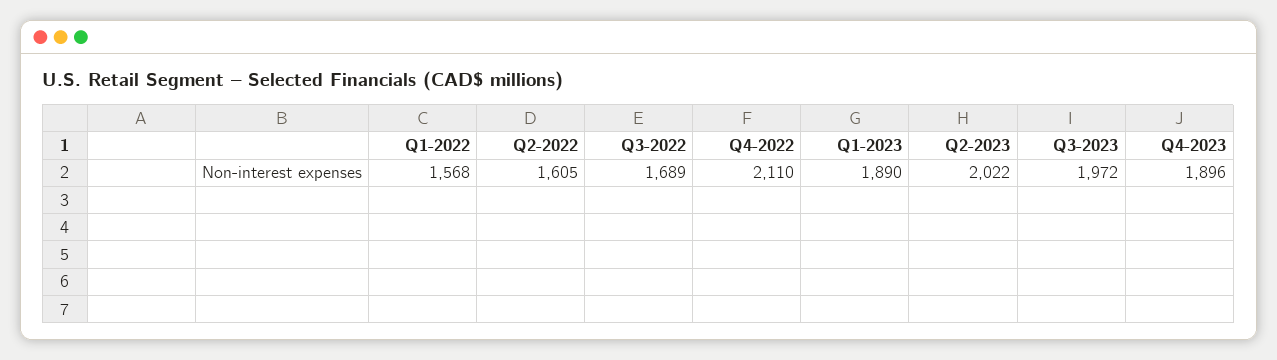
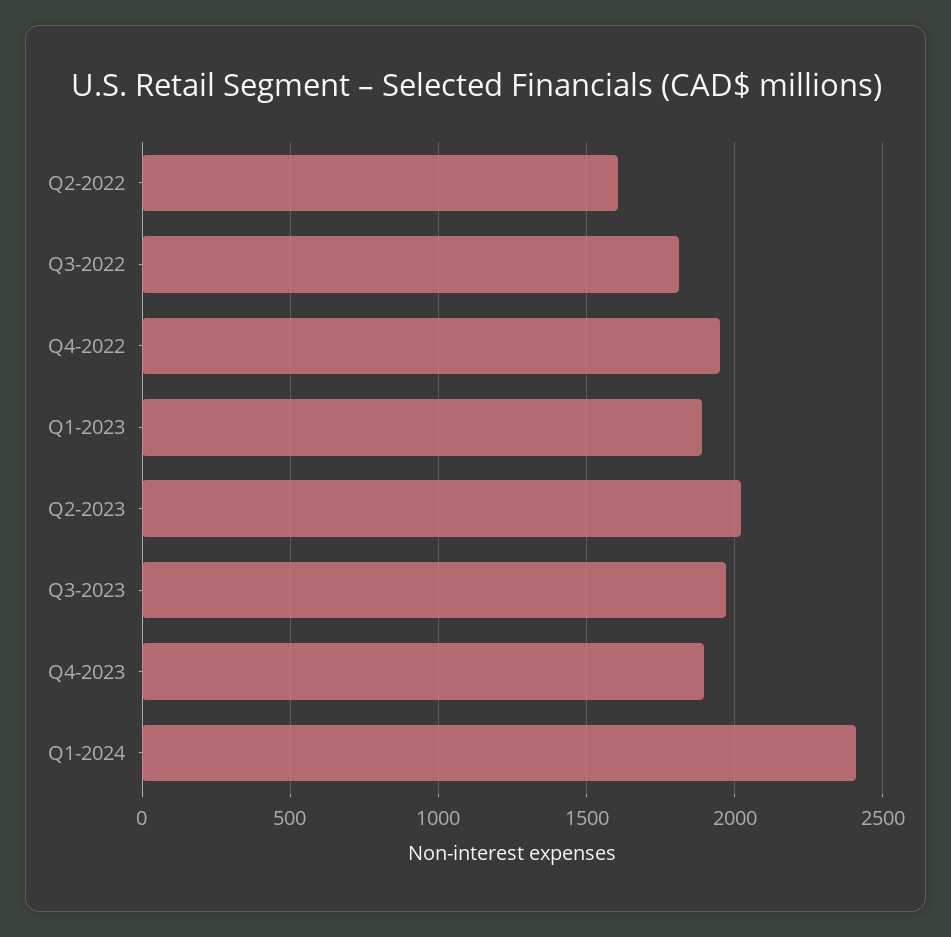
Q1-2022: 1568 -> none
Q3-2022: 1689 -> 1800
Q4-2022: 2110 -> 1950
Q1-2024: none -> 2400

